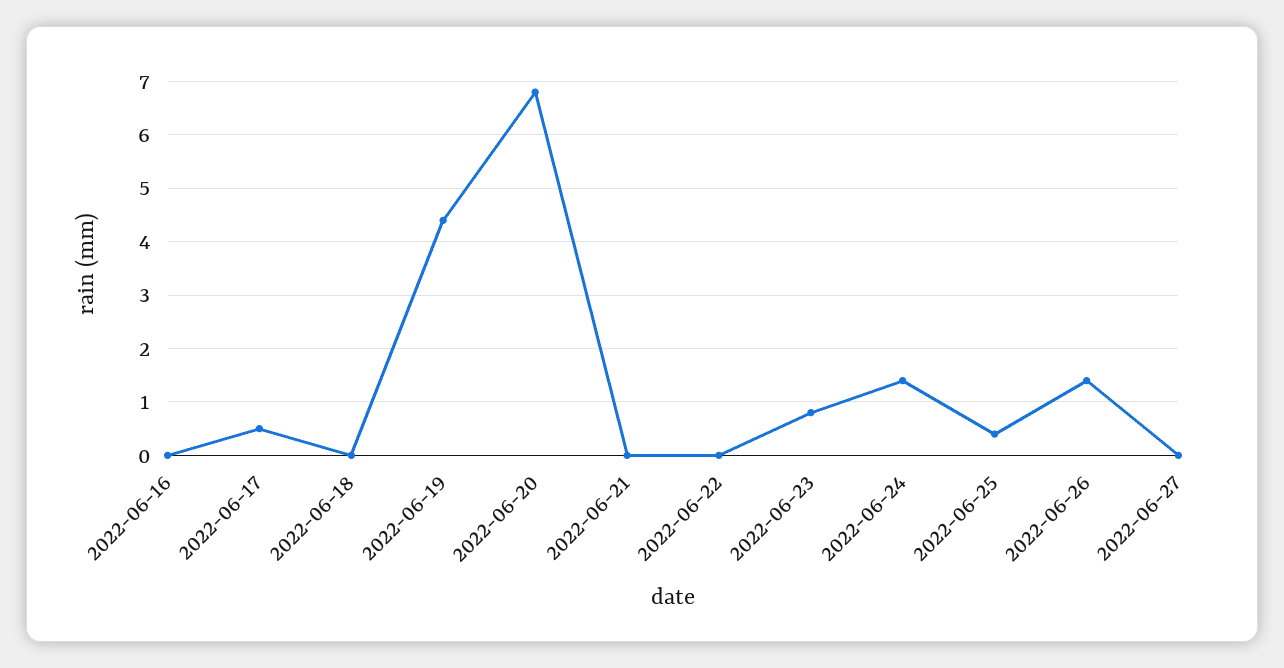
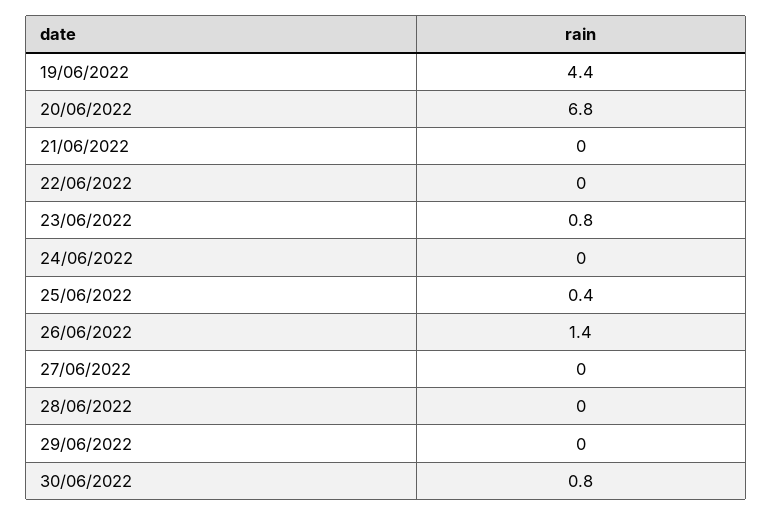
2022-06-16: 0 -> none
2022-06-17: 0.5 -> none
2022-06-18: 0 -> none
2022-06-24: 1.5 -> 0
28/06/2022: none -> 0
29/06/2022: none -> 0
30/06/2022: none -> 0.8

